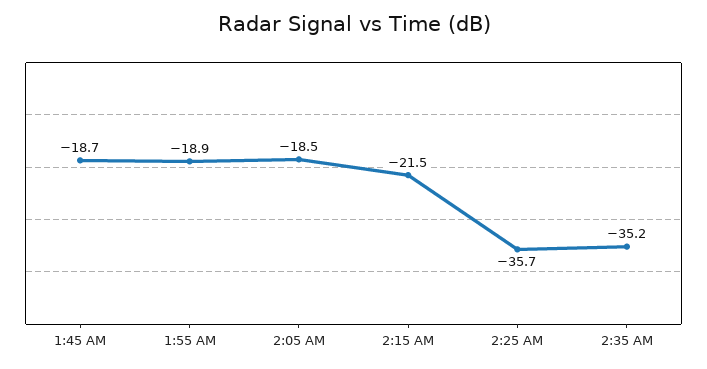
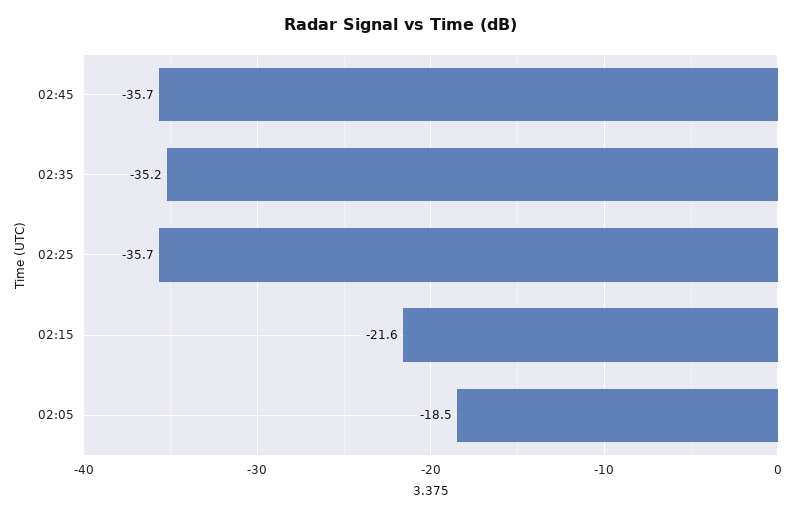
1:45 AM: -18.7 -> none
1:55 AM: -18.9 -> none
2:15 AM: -21.5 -> -21.6
02:45: none -> -35.7

